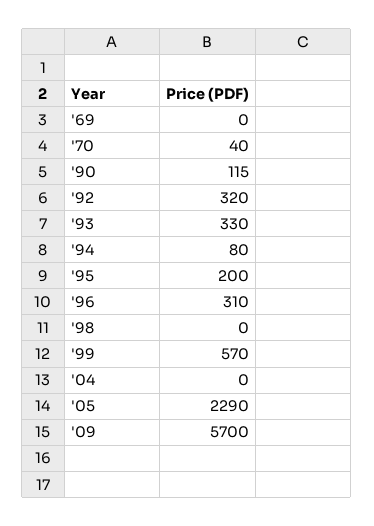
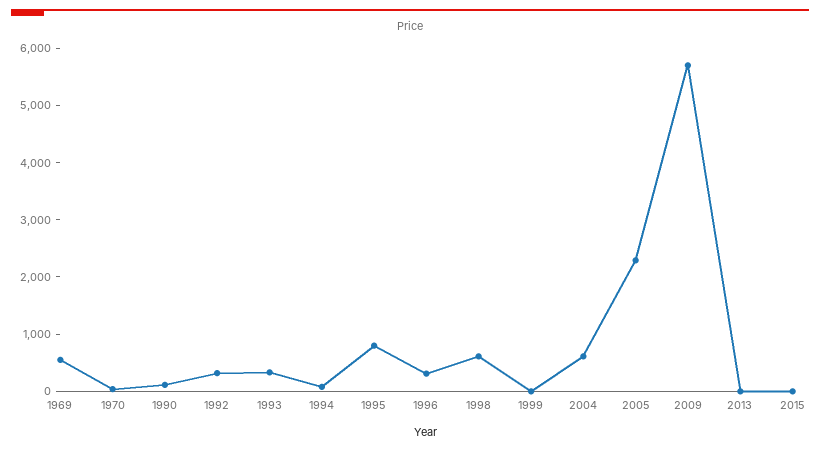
'69: 0 -> 600
'95: 200 -> 800
'98: 0 -> 600
'99: 570 -> 0
'04: 0 -> 600
2013: none -> 0
2015: none -> 0

